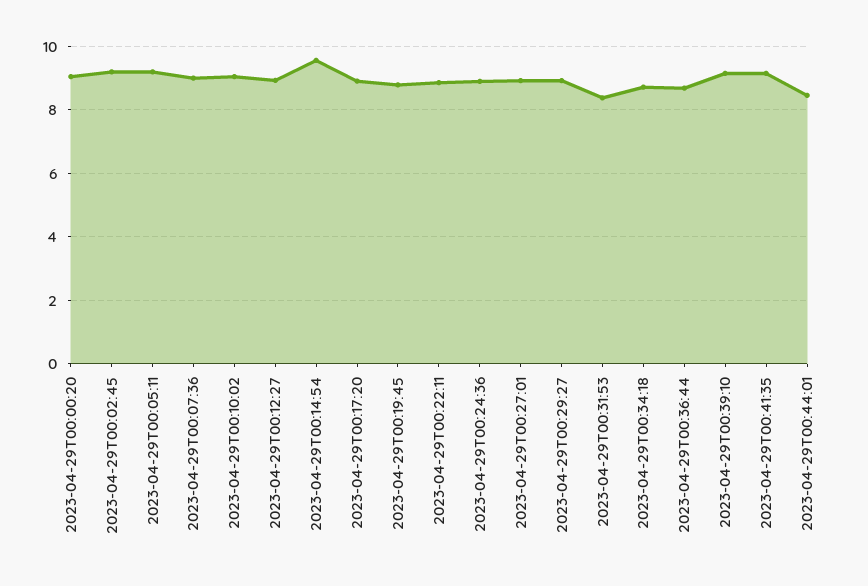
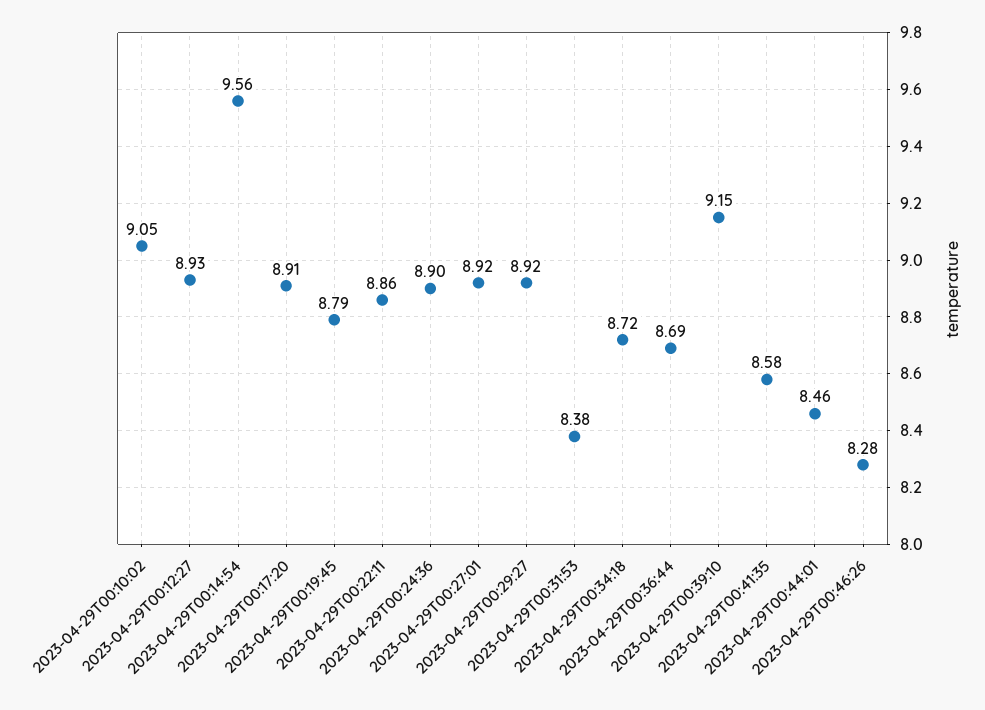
2023-04-29T00:00:20: 9 -> none
2023-04-29T00:02:45: 9.2 -> none
2023-04-29T00:05:11: 9.2 -> none
2023-04-29T00:07:36: 9 -> none
2023-04-29T00:41:35: 9.2 -> 8.58
2023-04-29T00:46:26: none -> 8.28

